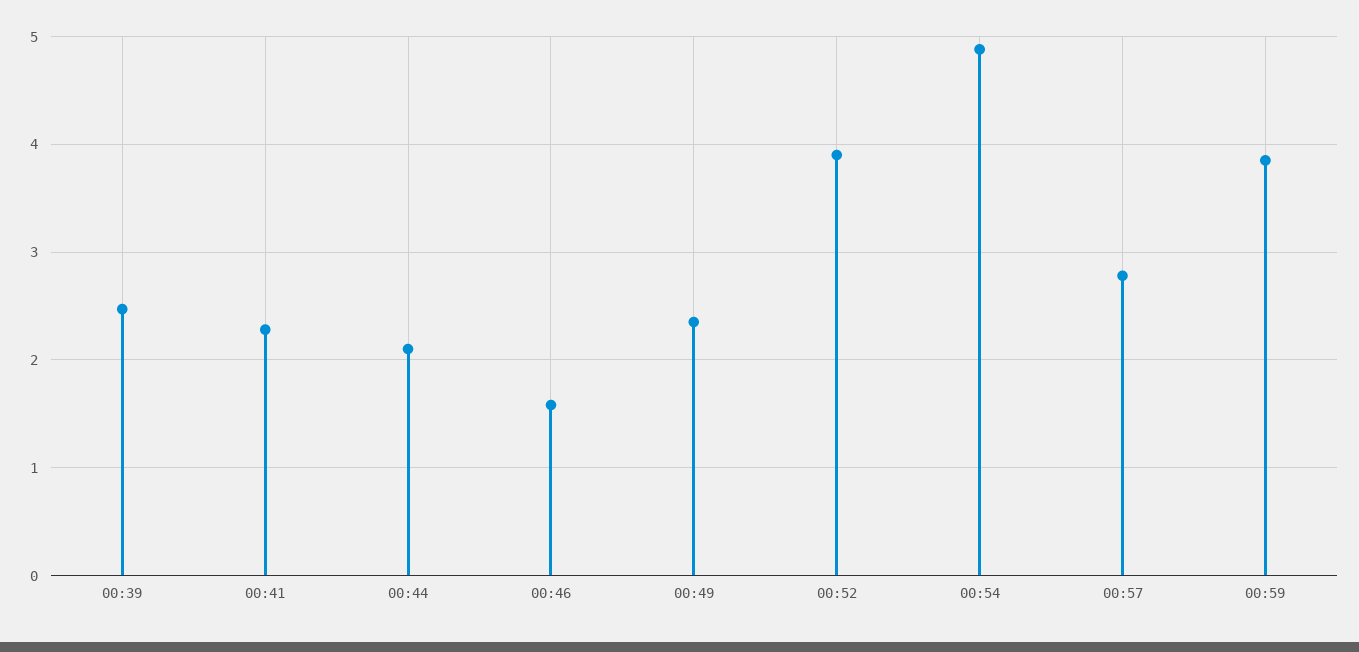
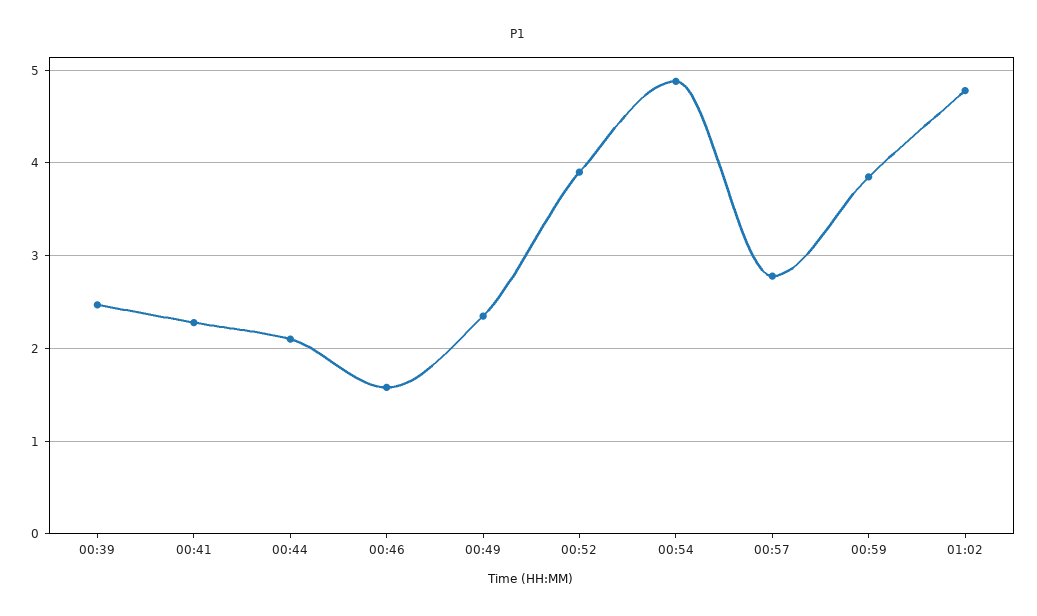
01:02: none -> 4.8

